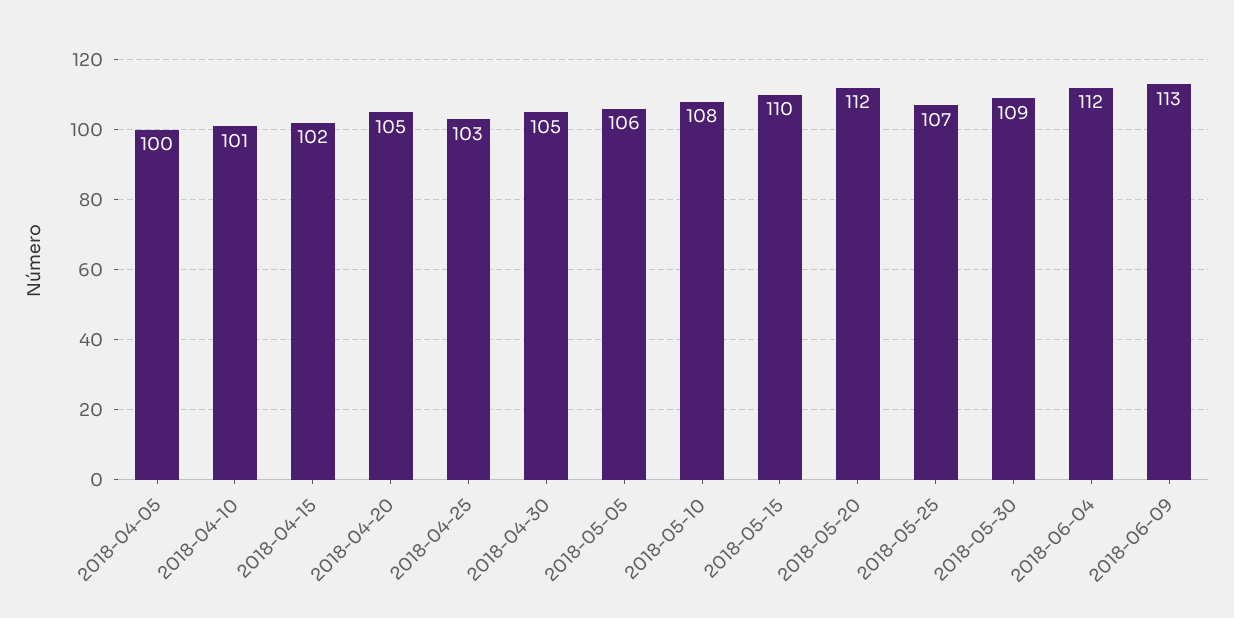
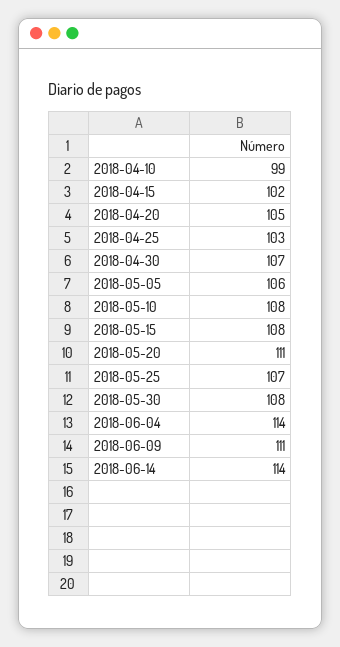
2018-04-05: 100 -> none
2018-04-10: 101 -> 99
2018-04-30: 105 -> 107
2018-05-15: 110 -> 108
2018-05-20: 112 -> 111
2018-05-30: 109 -> 108
2018-06-04: 112 -> 114
2018-06-09: 113 -> 111
2018-06-14: none -> 114

